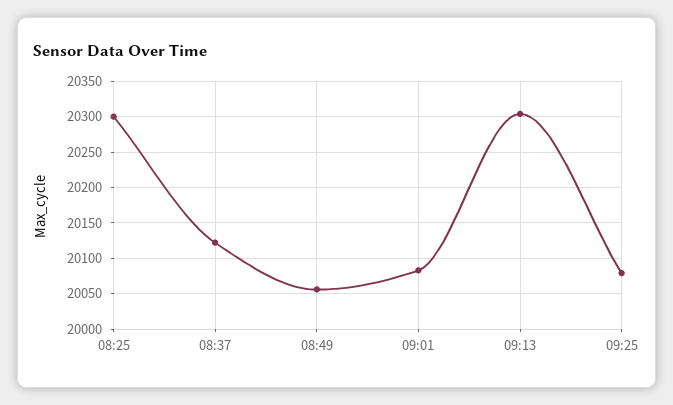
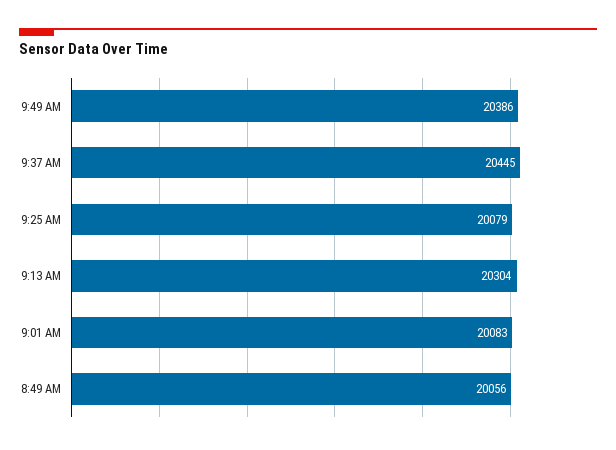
08:25: 20300 -> none
08:37: 20120 -> none
9:49 AM: none -> 20386
9:37 AM: none -> 20445

